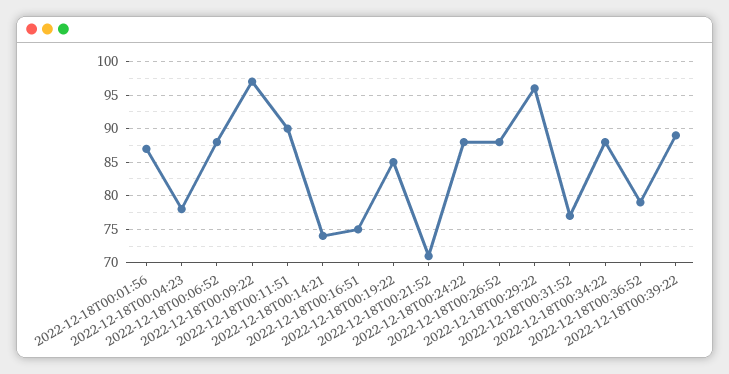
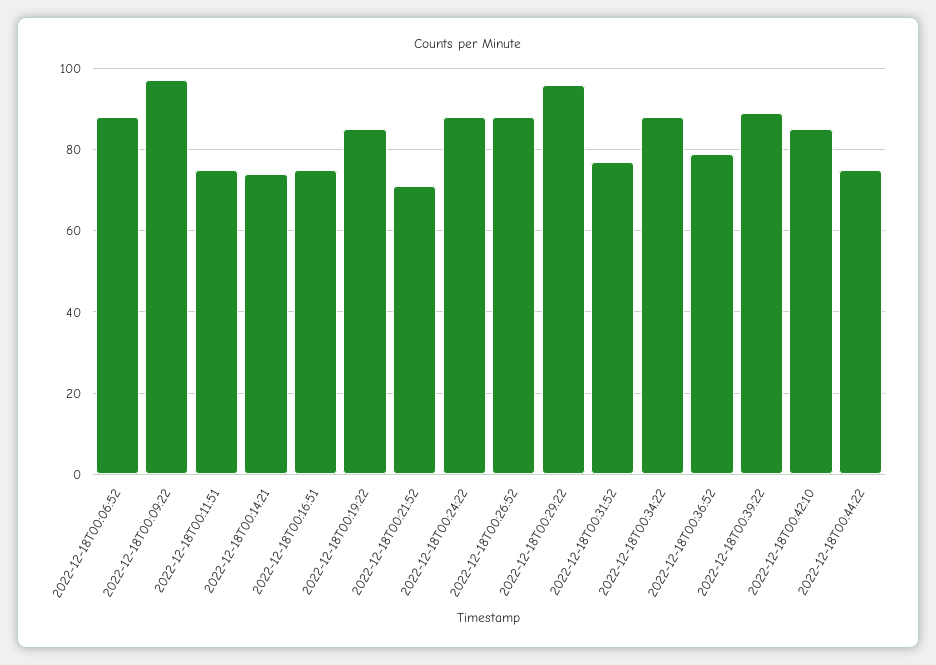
2022-12-18T00:01:56: 87 -> none
2022-12-18T00:04:23: 78 -> none
2022-12-18T00:11:51: 90 -> 75
2022-12-18T00:42:10: none -> 85
2022-12-18T00:44:22: none -> 75

